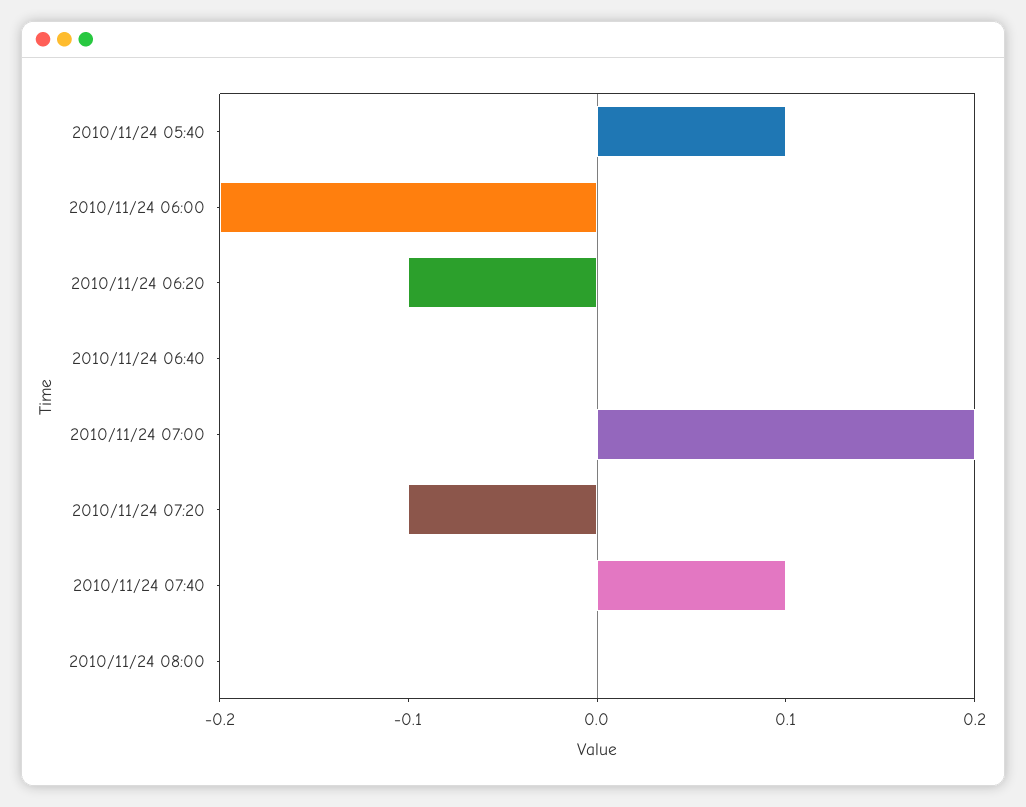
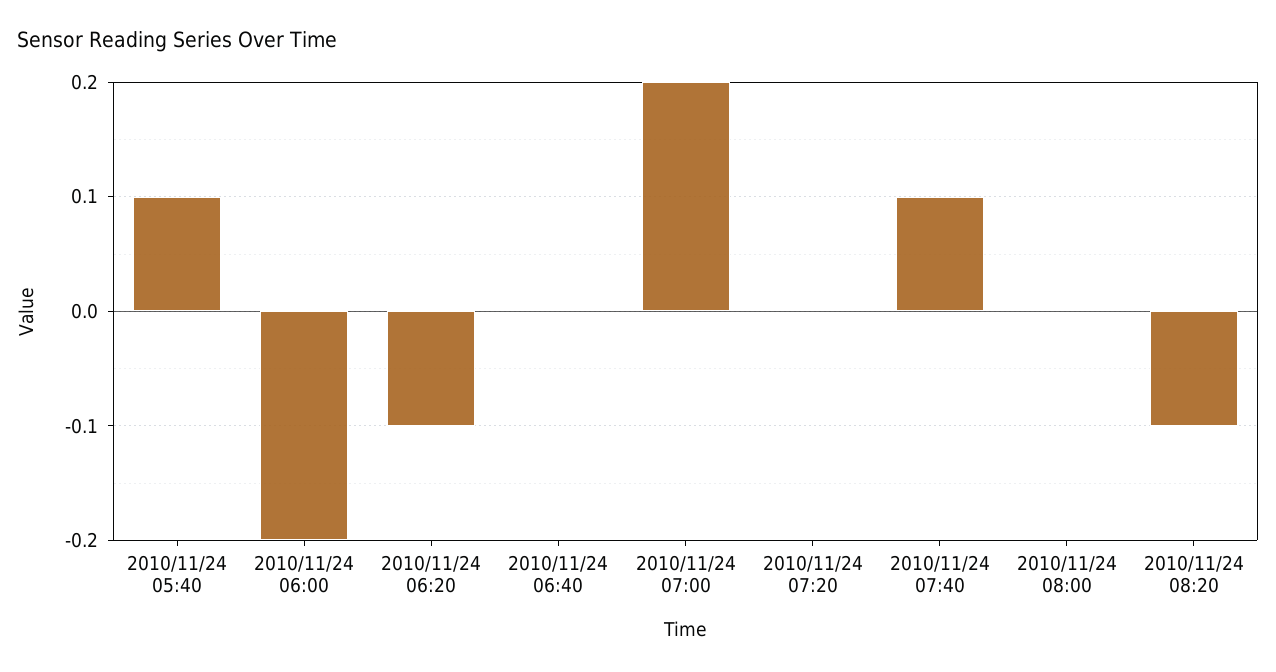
2010/11/24 07:20: -0.1 -> 0
2010/11/24 08:20: none -> -0.1

